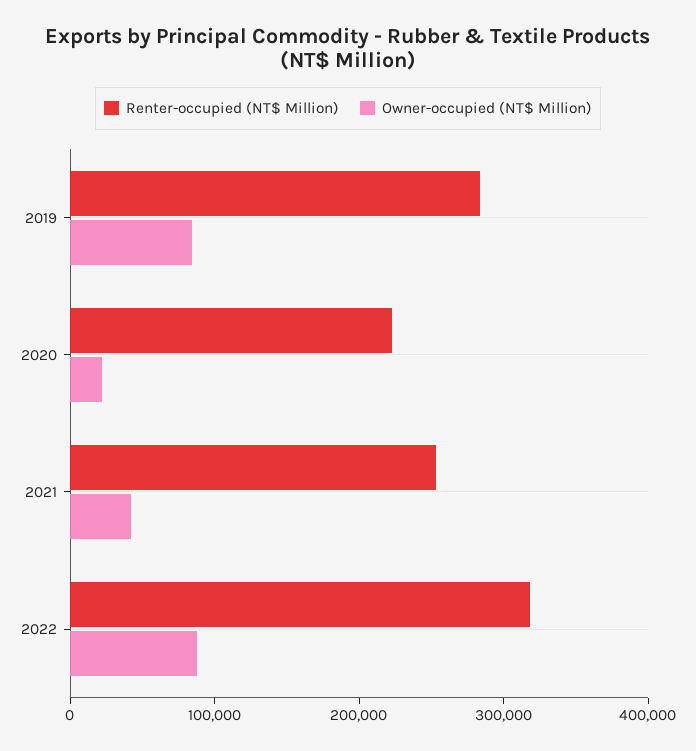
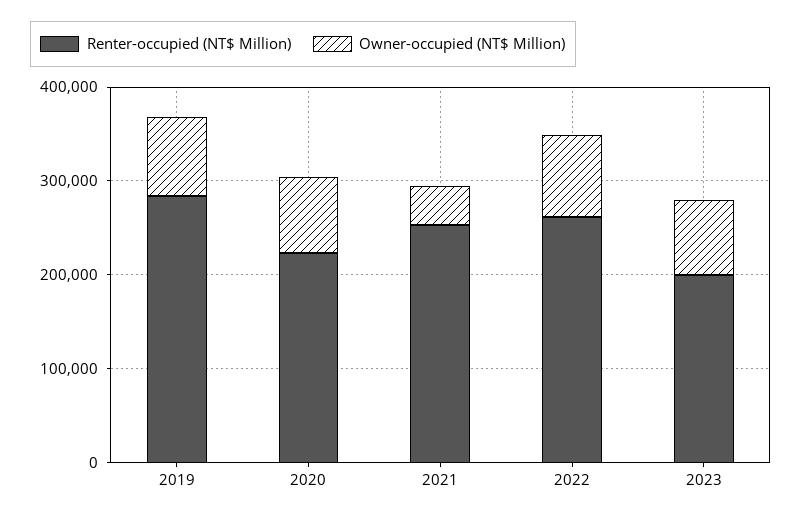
Owner-occupied (NT$ Million), 2020: 20000 -> 80000
Renter-occupied (NT$ Million), 2022: 320000 -> 260000
Renter-occupied (NT$ Million), 2023: none -> 200000
Owner-occupied (NT$ Million), 2023: none -> 80000

